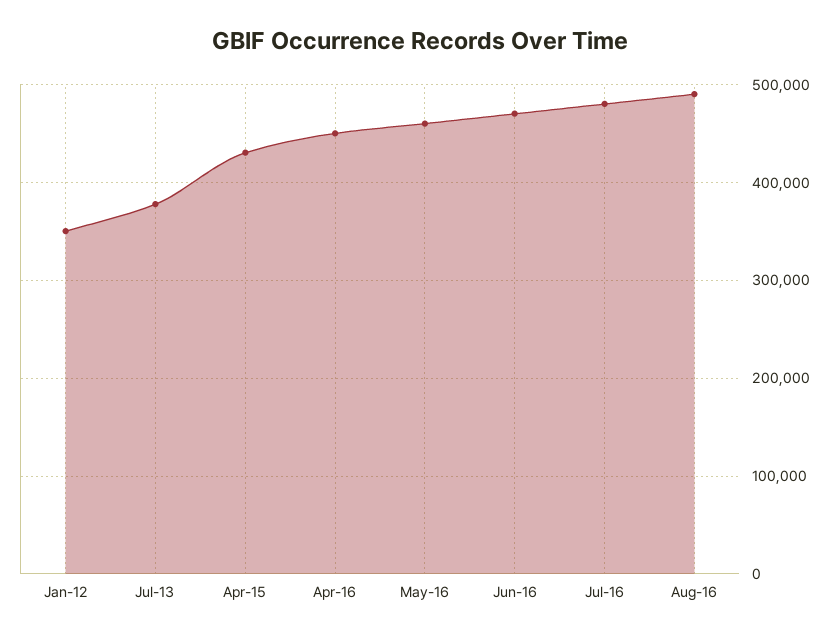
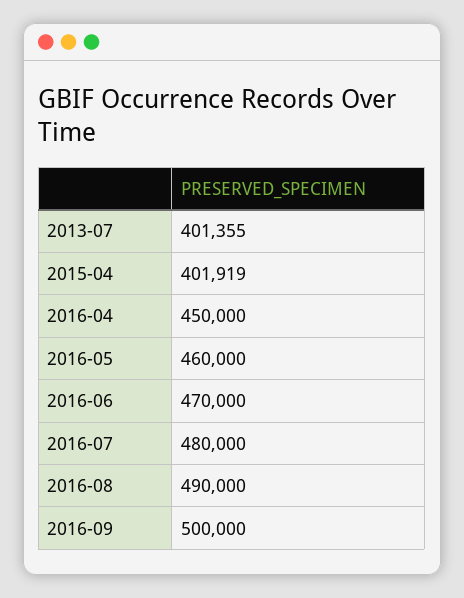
Jan-12: 350000 -> none
Jul-13: 380000 -> 401355
Apr-15: 430000 -> 401919
2016-09: none -> 500000

